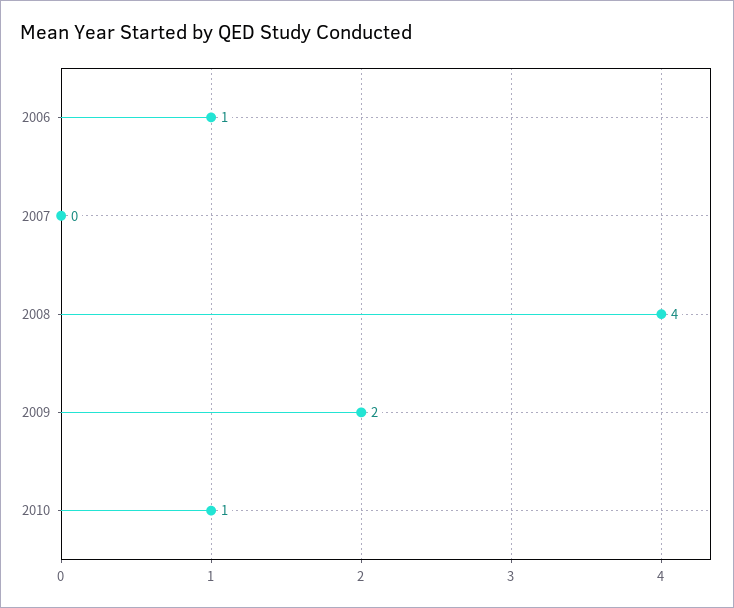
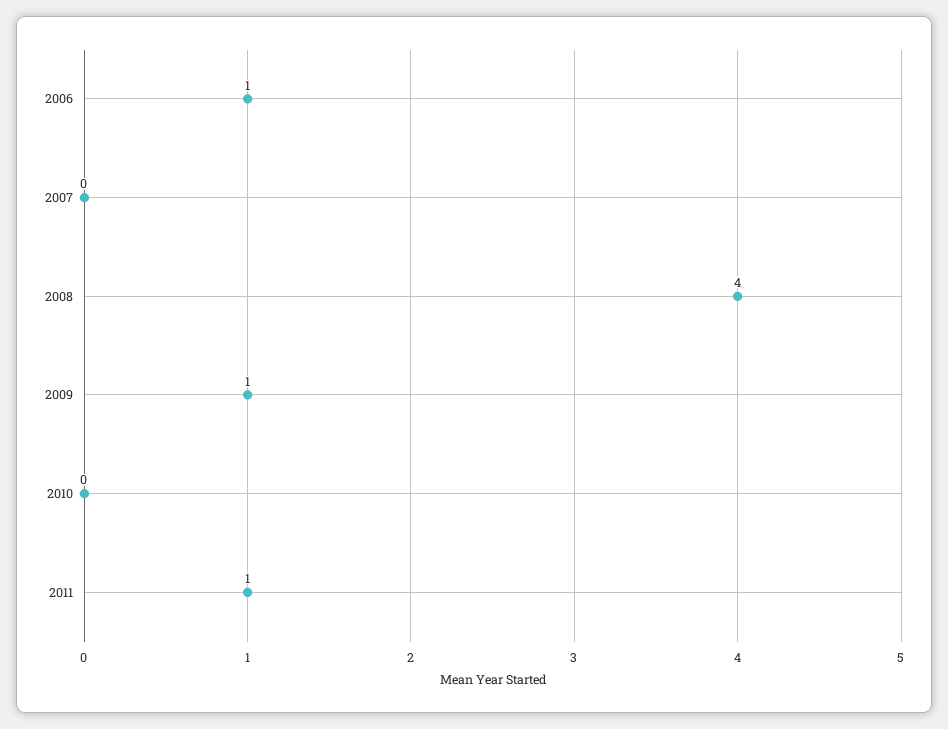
2009: 2 -> 1
2010: 1 -> 0
2011: none -> 1

